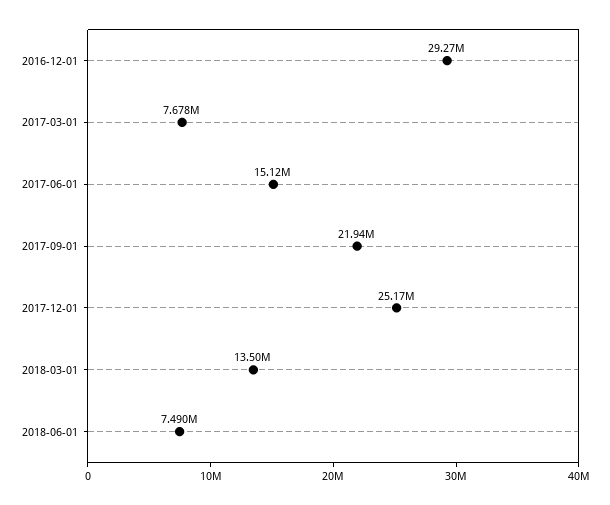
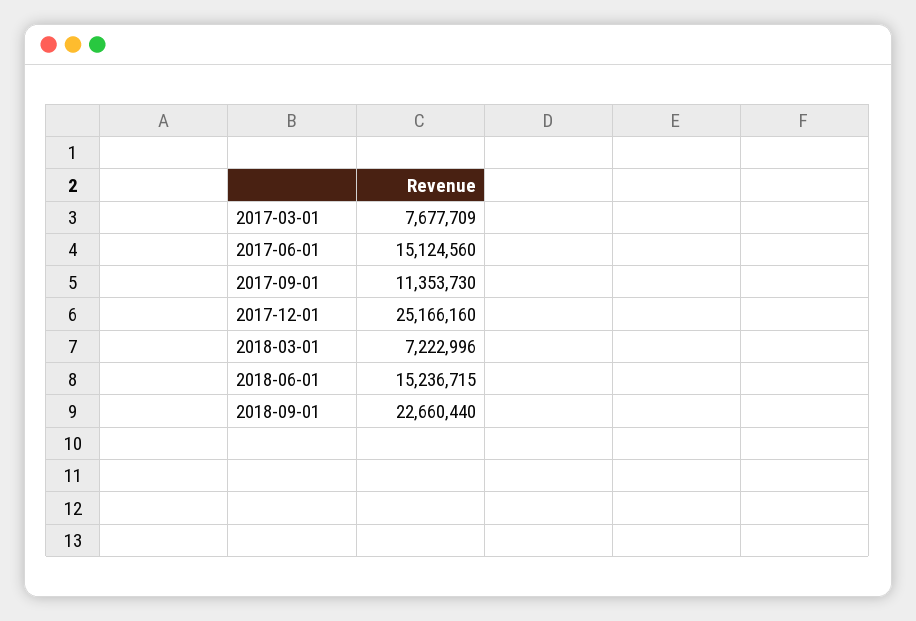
2016-12-01: 29270000 -> none
2017-09-01: 21940000 -> 11353730
2018-03-01: 13500000 -> 7222996
2018-06-01: 7490000 -> 15236715
2018-09-01: none -> 22660440

